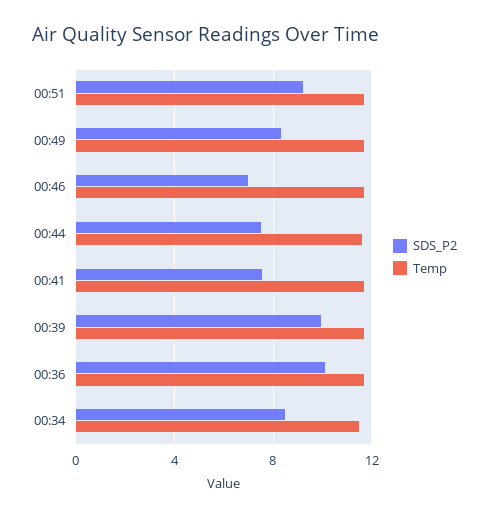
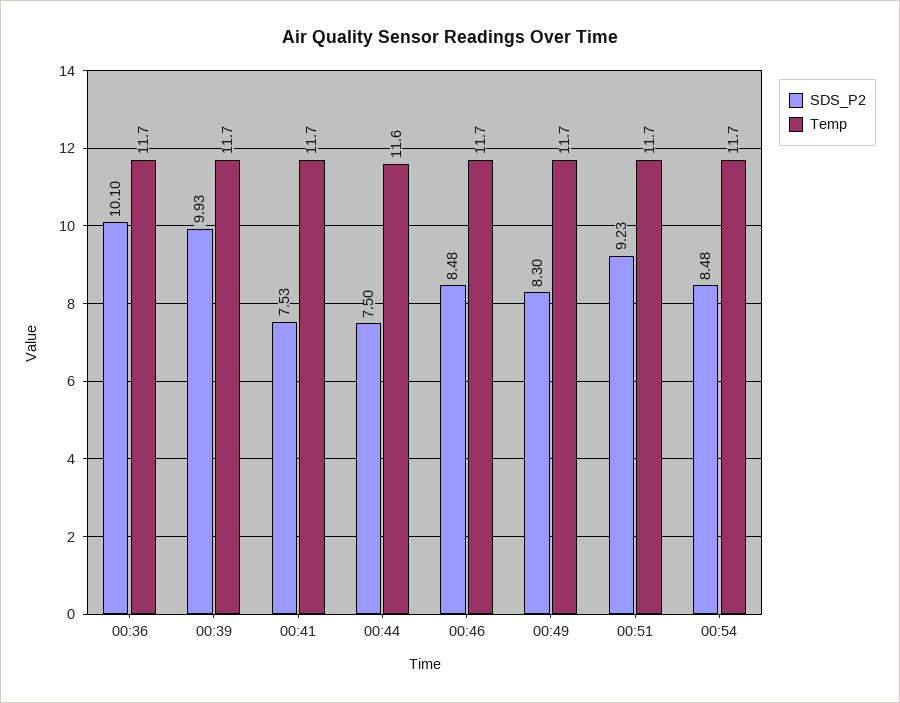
SDS_P2, 00:46: 7 -> 8.48
SDS_P2, 00:34: 8.5 -> none
Temp, 00:34: 11.5 -> none
SDS_P2, 00:54: none -> 8.48
Temp, 00:54: none -> 11.7

